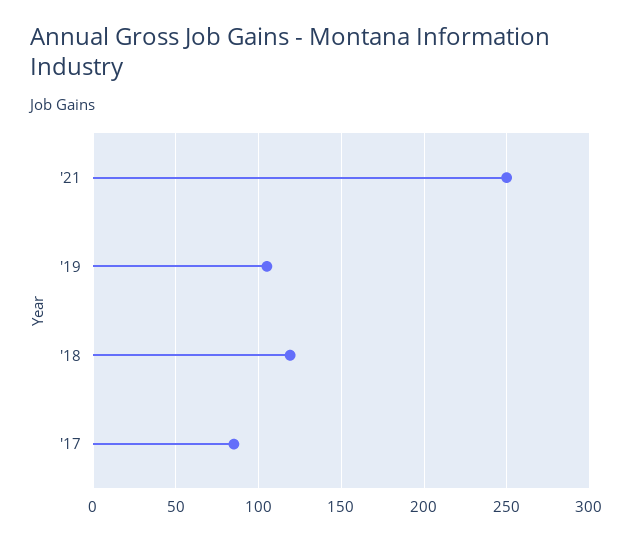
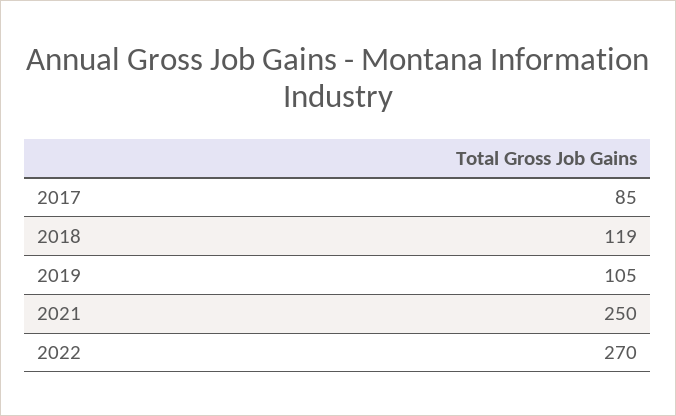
2022: none -> 270

